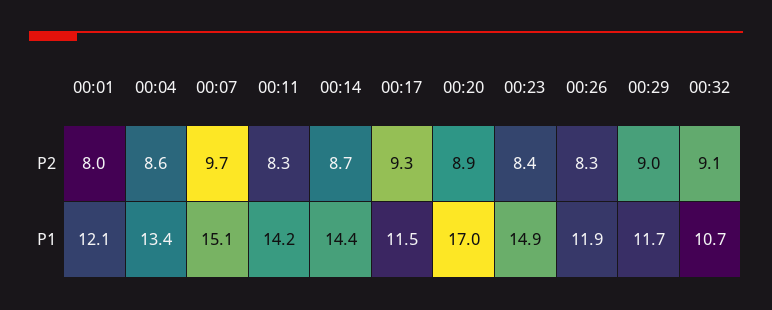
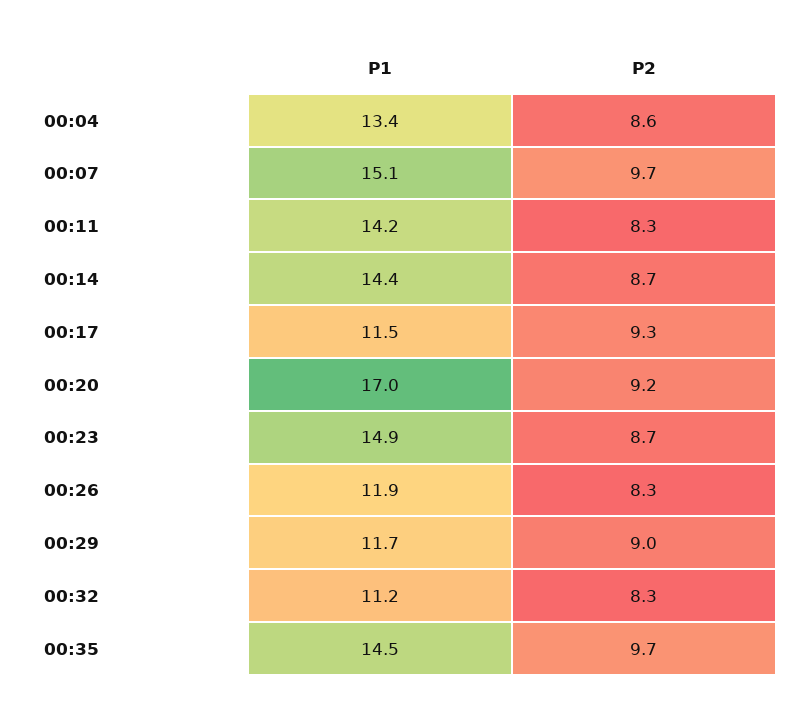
00:01, P2: 8 -> none
00:20, P2: 8.9 -> 9.2
00:23, P2: 8.4 -> 8.7
00:32, P2: 9.1 -> 8.3
00:01, P1: 12.1 -> none
00:32, P1: 10.7 -> 11.2
00:35, P1: none -> 14.5
00:35, P2: none -> 9.7

